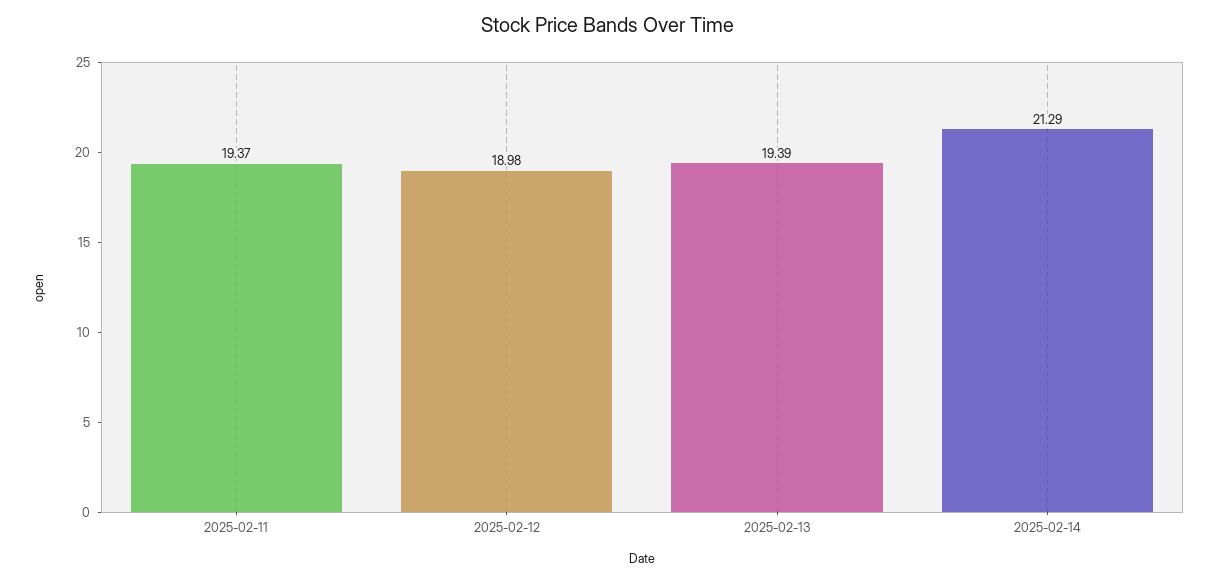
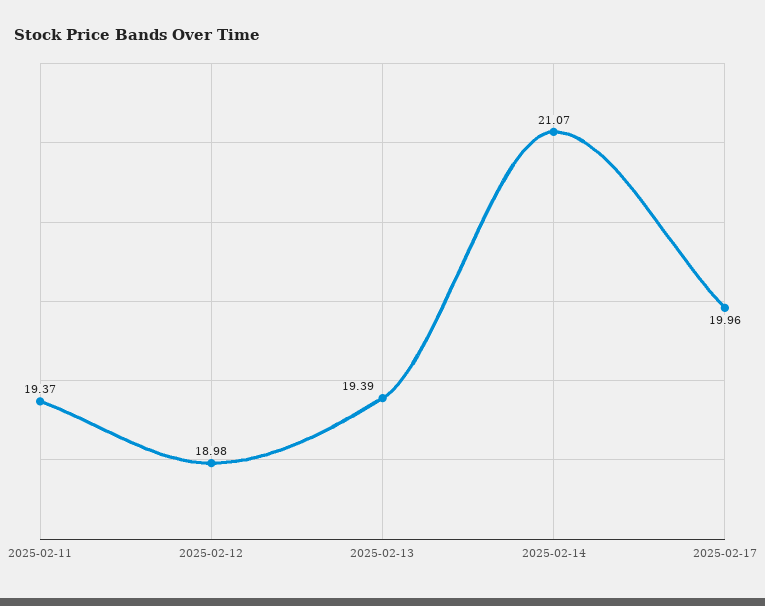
2025-02-14: 21.29 -> 21.07
2025-02-17: none -> 19.96

